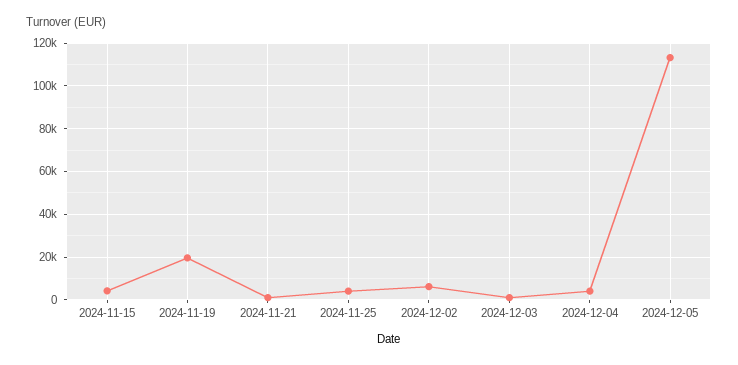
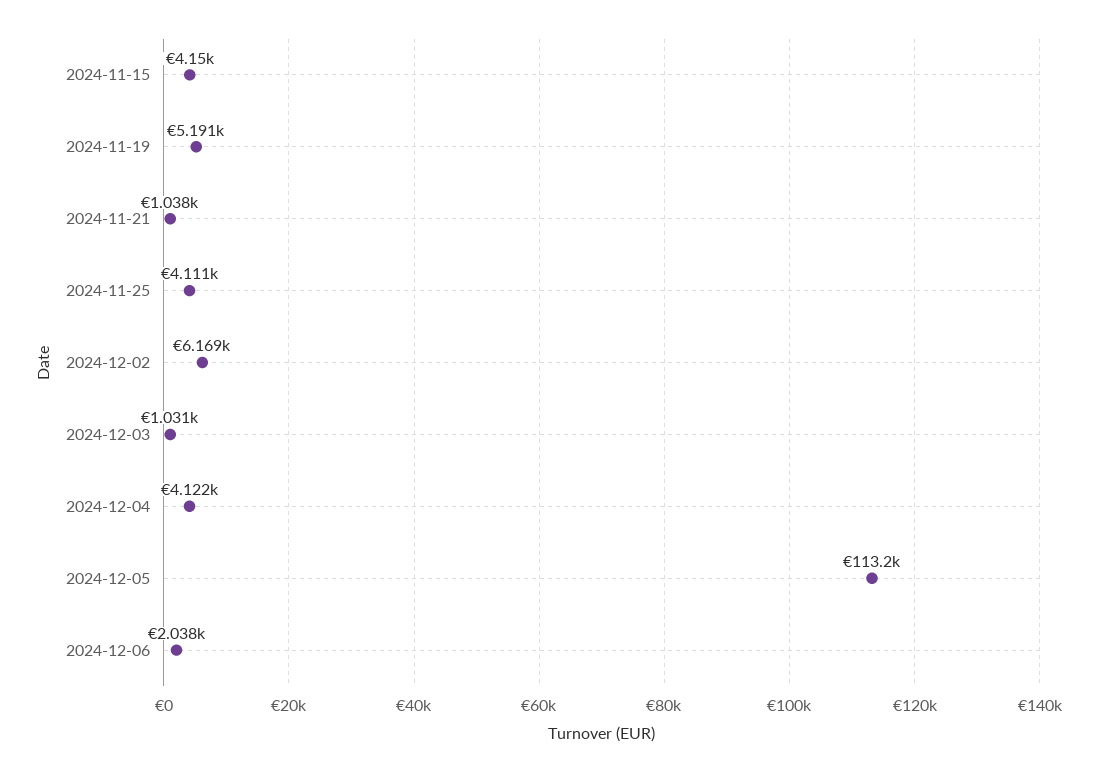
2024-11-19: 20000 -> 5191
2024-12-06: none -> 2038

